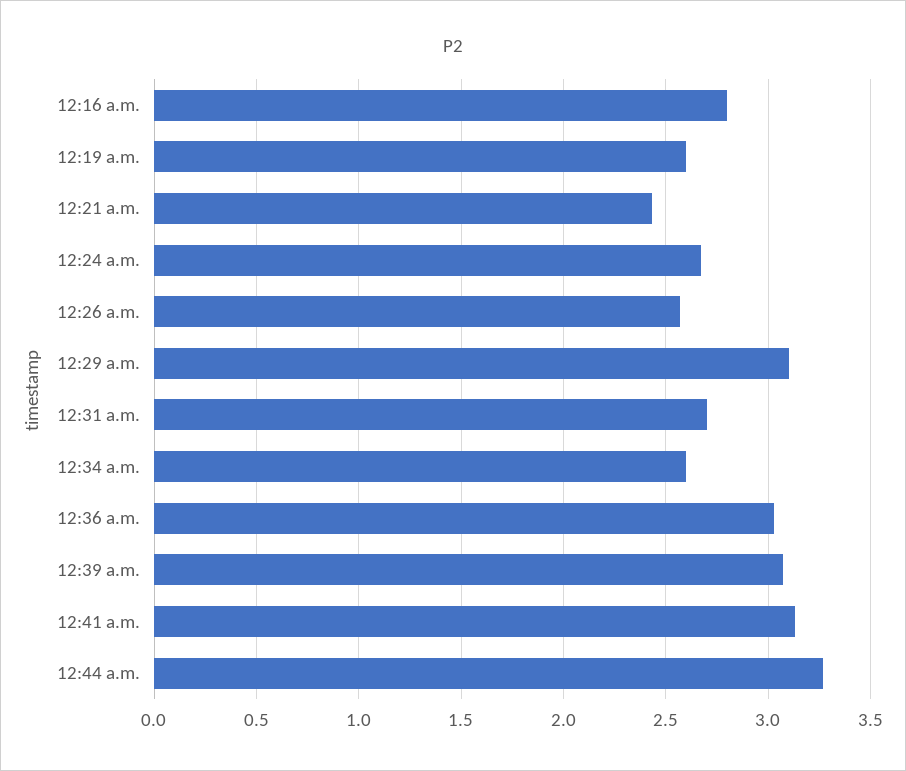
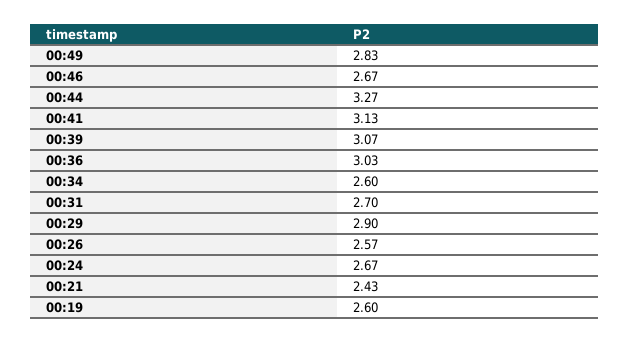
12:16 a.m.: 2.8 -> none
12:29 a.m.: 3.1 -> 2.9
00:49: none -> 2.83
00:46: none -> 2.67

